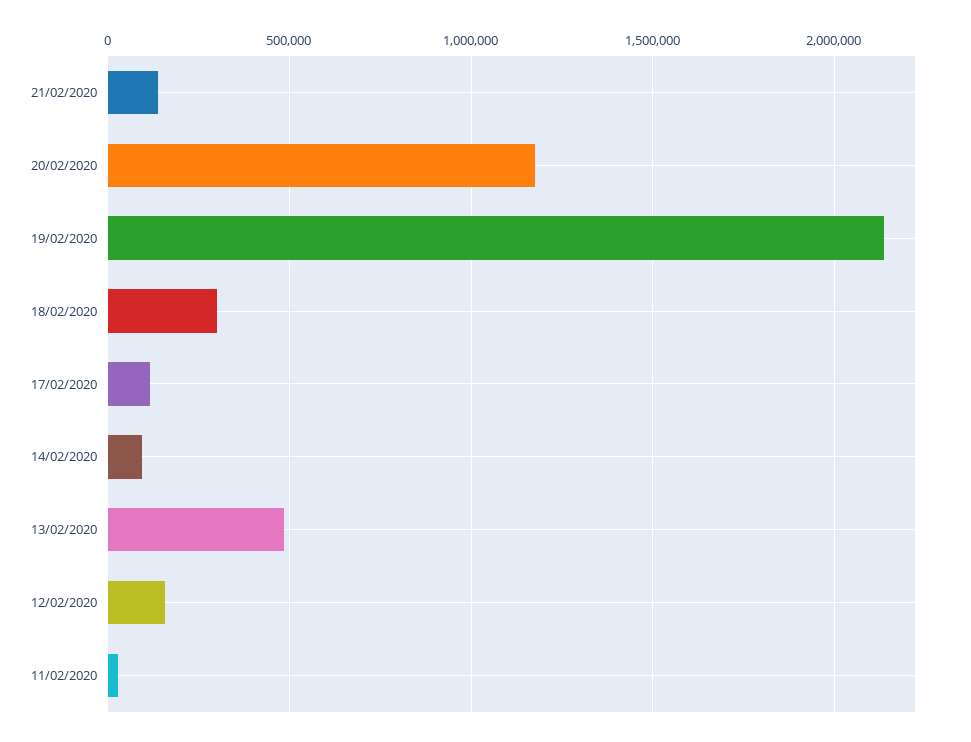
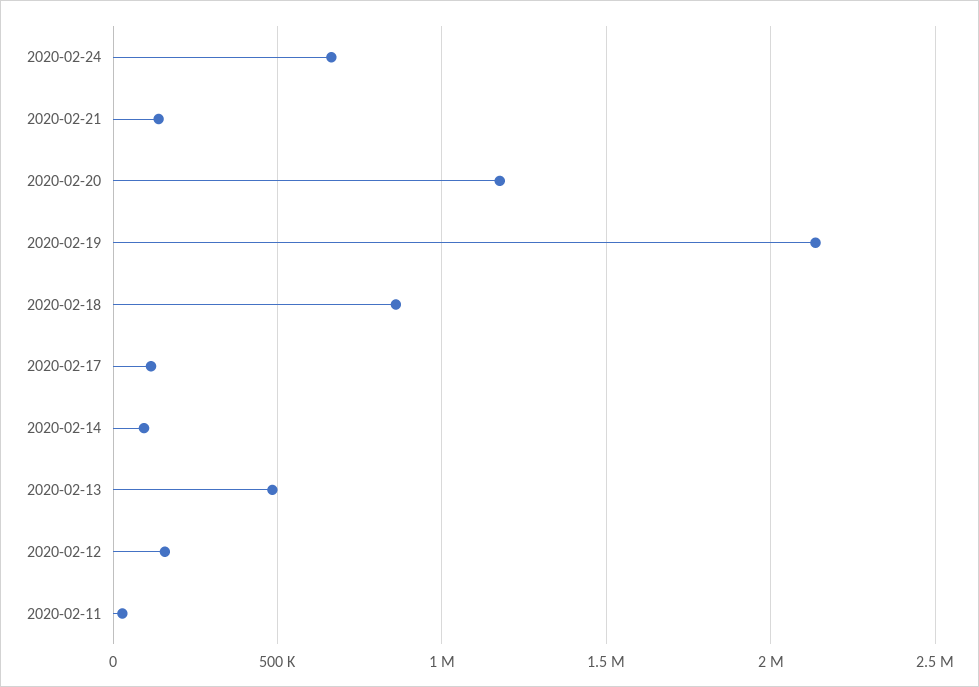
18/02/2020: 300000 -> 850000
2020-02-24: none -> 650000

